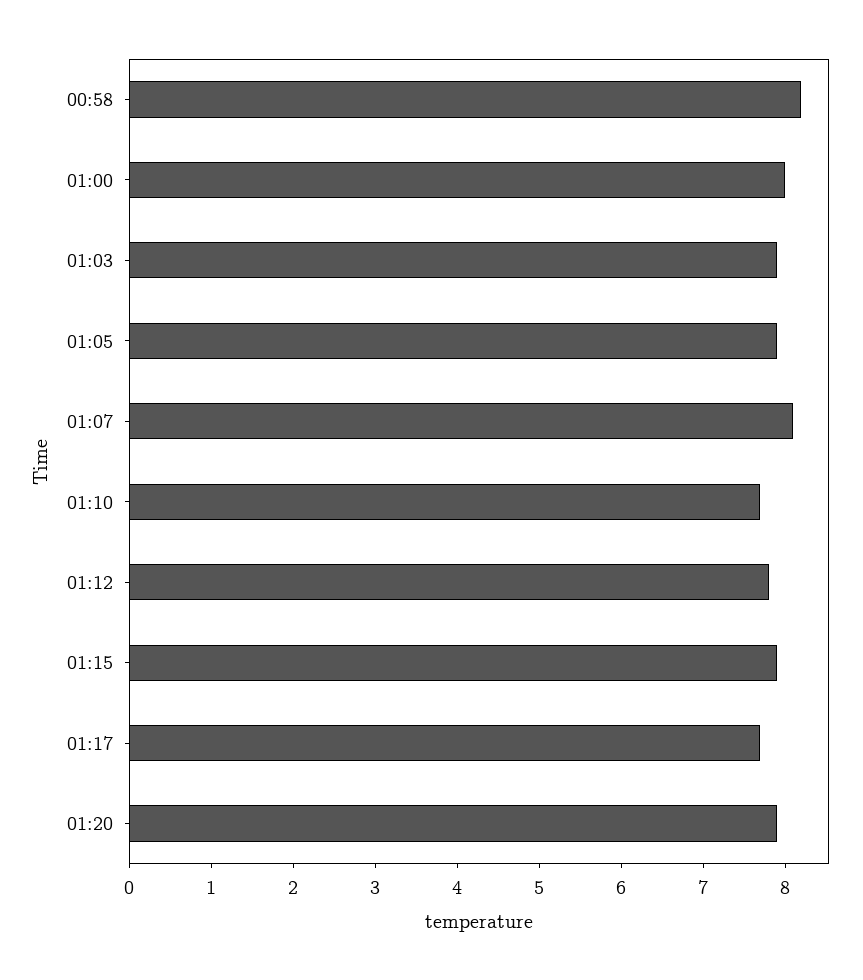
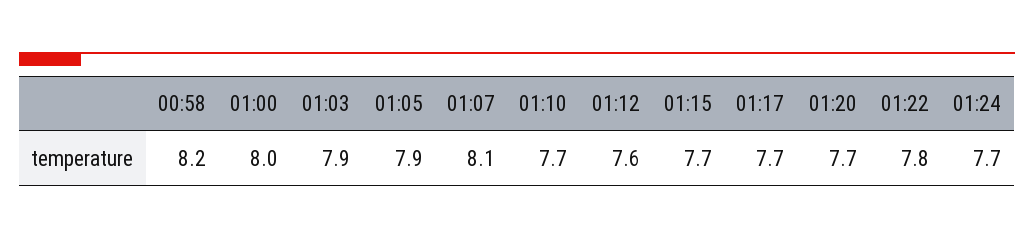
01:12: 7.8 -> 7.6
01:15: 7.9 -> 7.7
01:20: 7.9 -> 7.7
01:22: none -> 7.8
01:24: none -> 7.7

